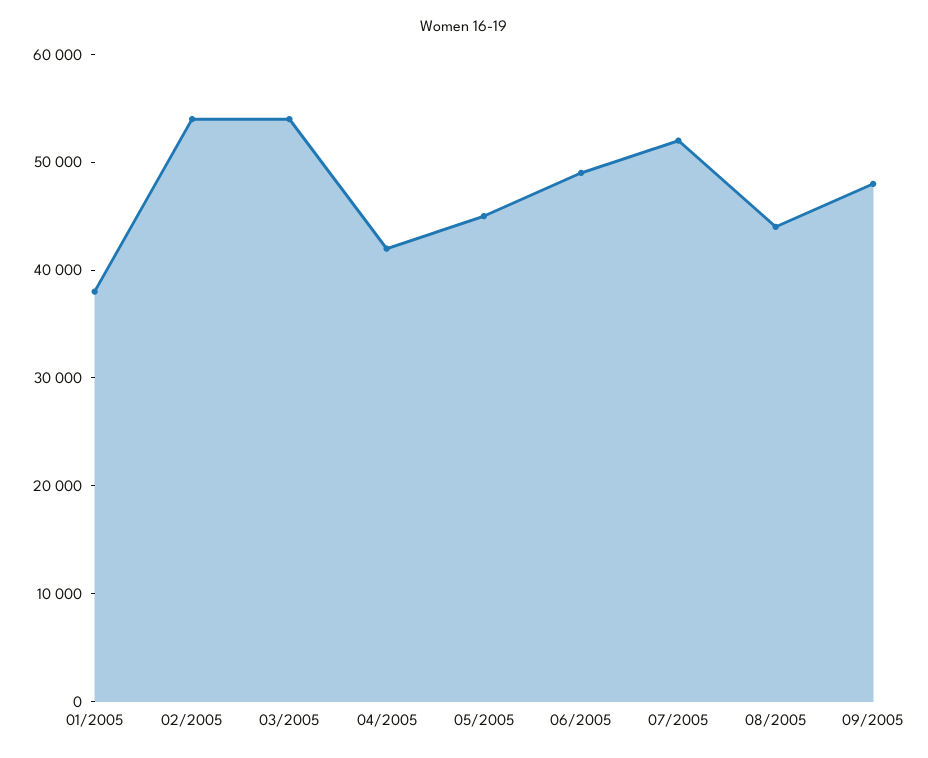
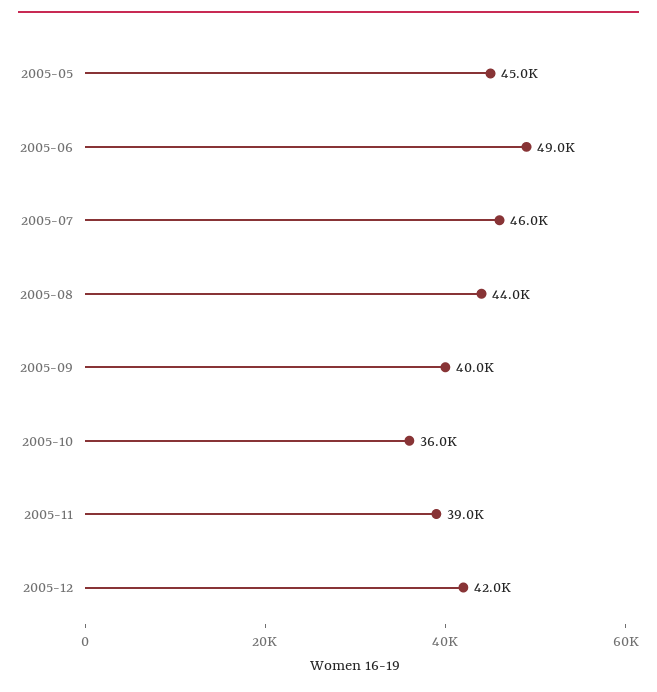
01/2005: 38000 -> none
02/2005: 54000 -> none
03/2005: 54000 -> none
04/2005: 42000 -> none
07/2005: 52000 -> 46000
09/2005: 48000 -> 40000
2005-10: none -> 36000
2005-11: none -> 39000
2005-12: none -> 42000

